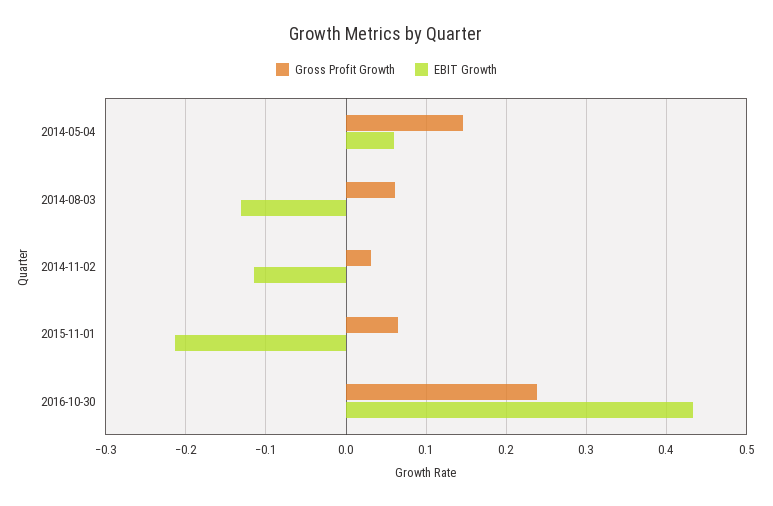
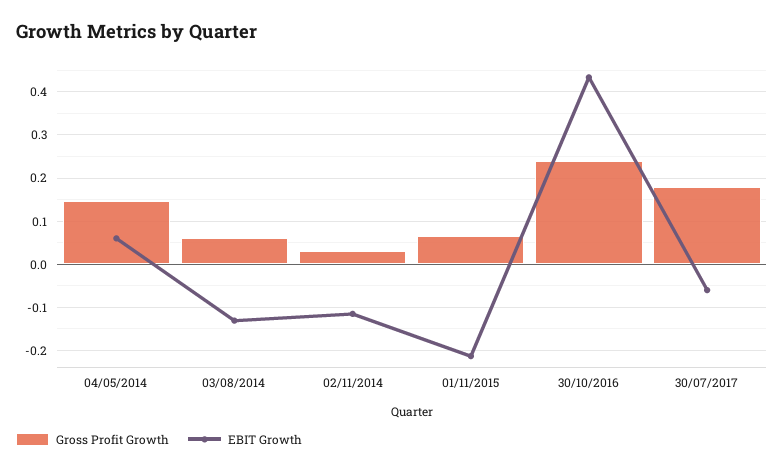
Gross Profit Growth, 30/07/2017: none -> 0.18
EBIT Growth, 30/07/2017: none -> -0.06

